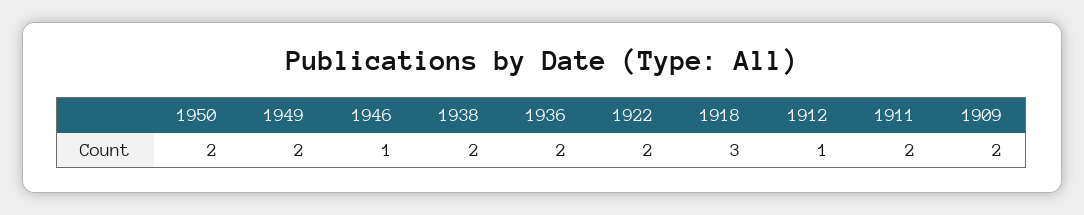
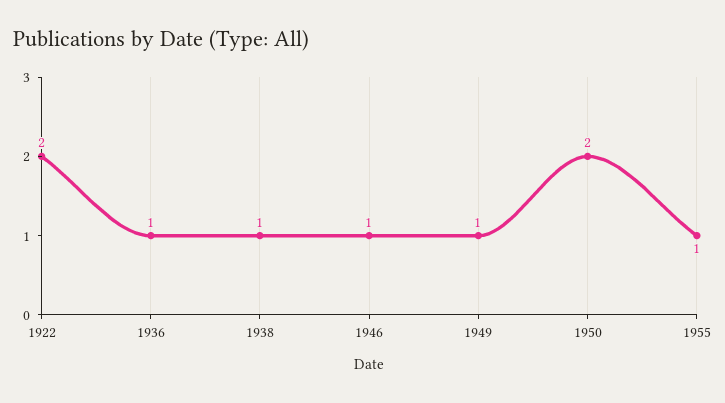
1949: 2 -> 1
1938: 2 -> 1
1936: 2 -> 1
1918: 3 -> none
1912: 1 -> none
1911: 2 -> none
1909: 2 -> none
1955: none -> 1

